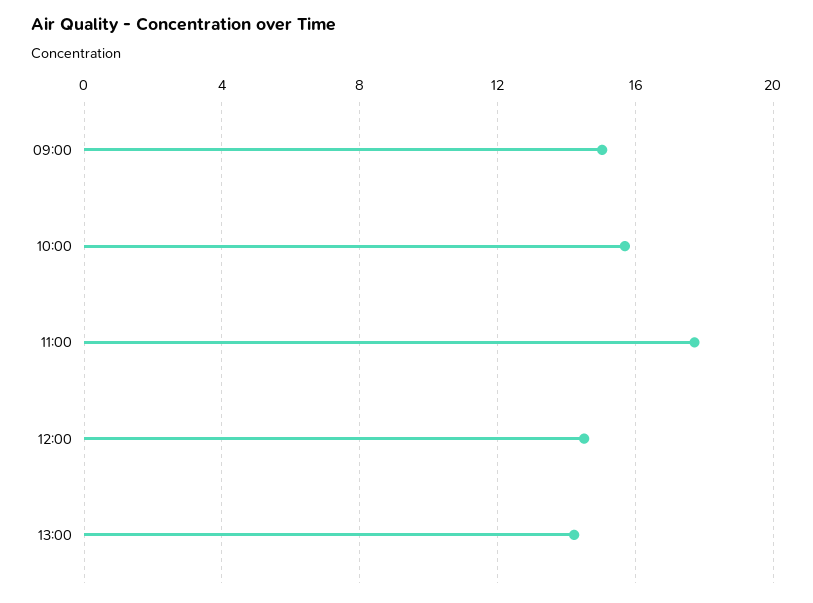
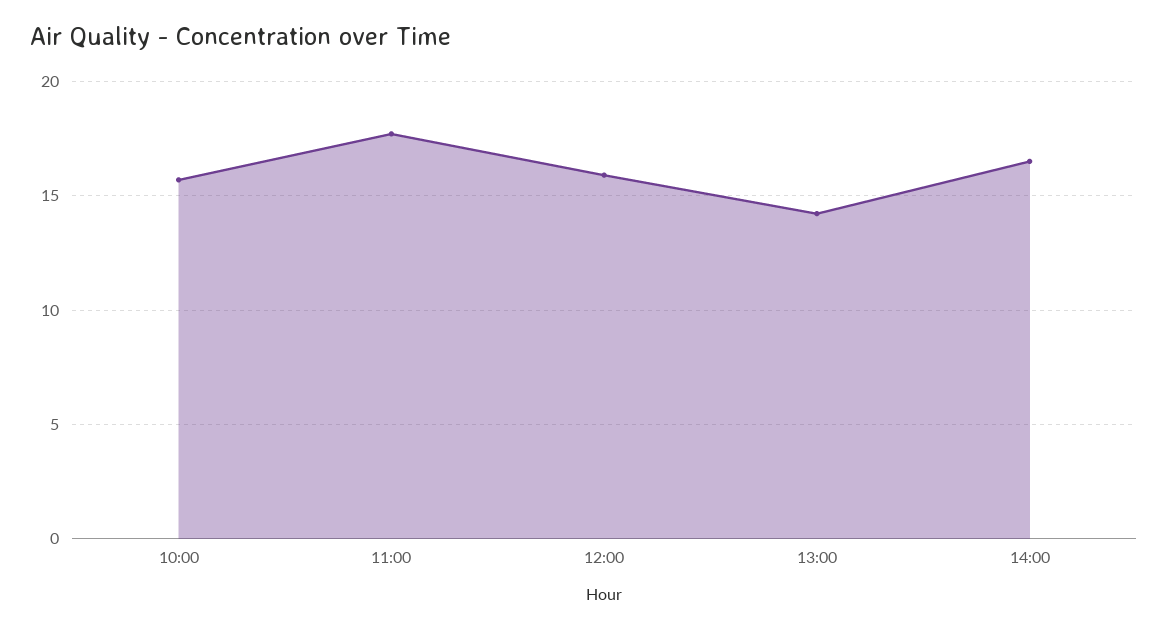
09:00: 15 -> none
12:00: 14.5 -> 16
14:00: none -> 16.5

